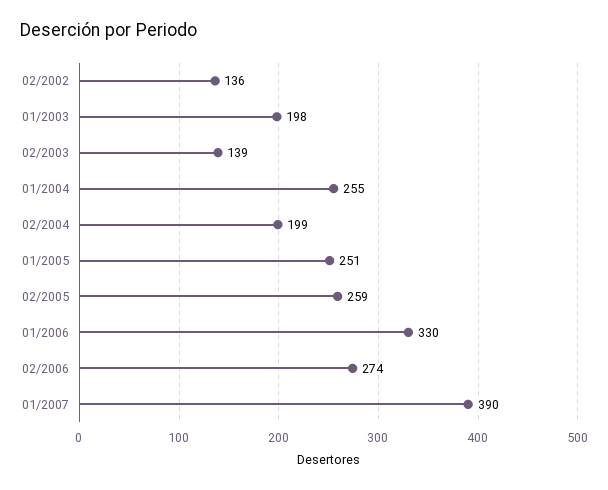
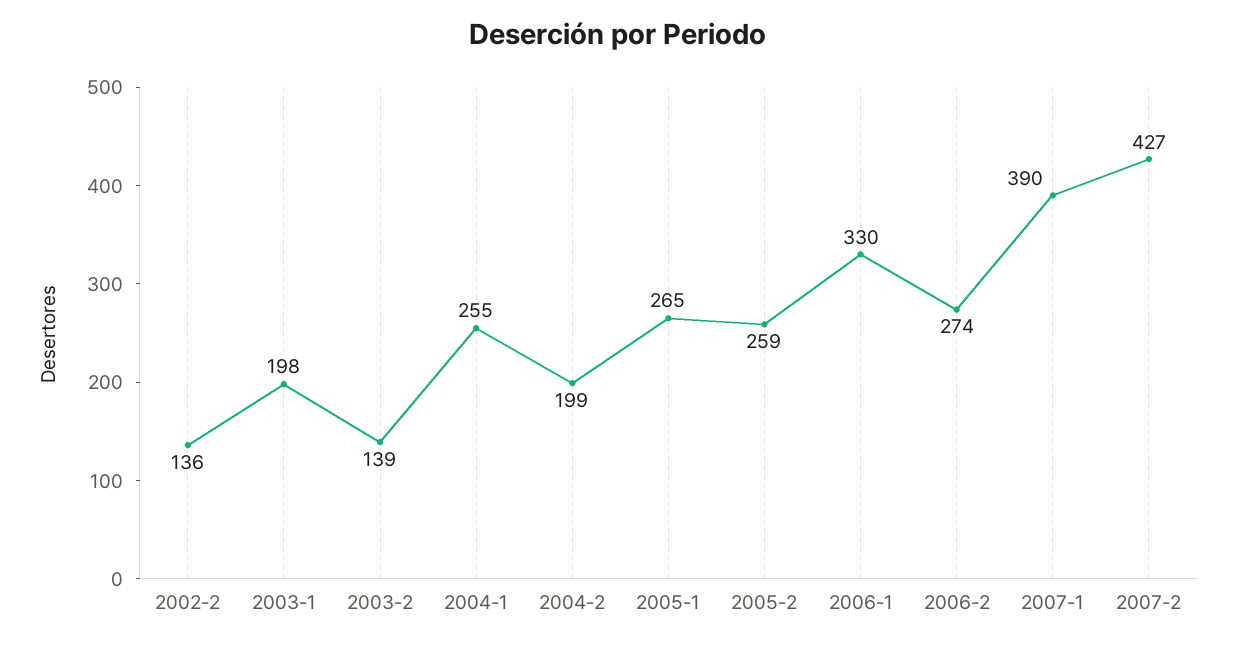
01/2005: 251 -> 265
2007-2: none -> 427

